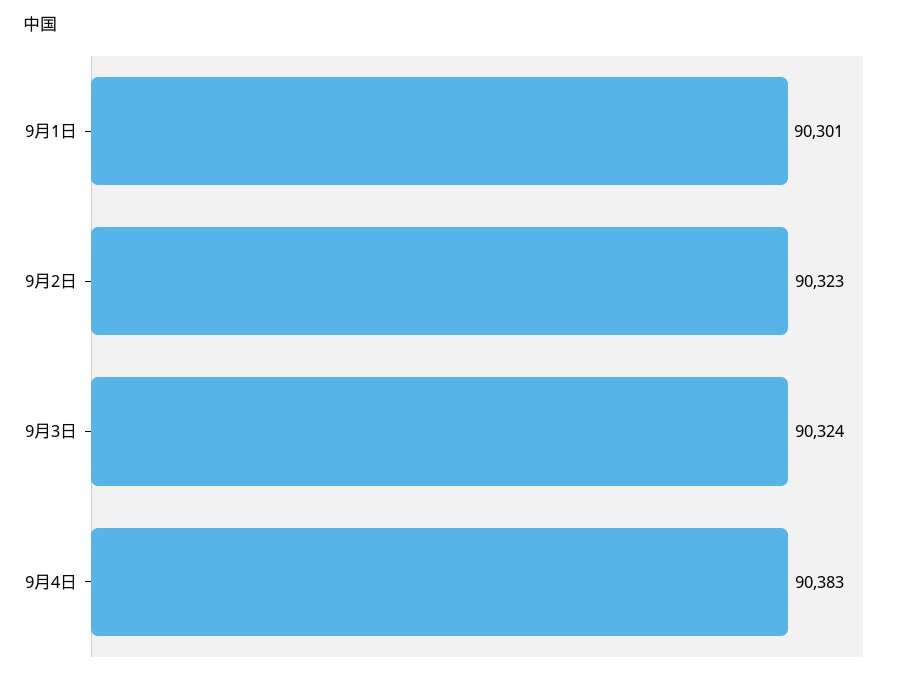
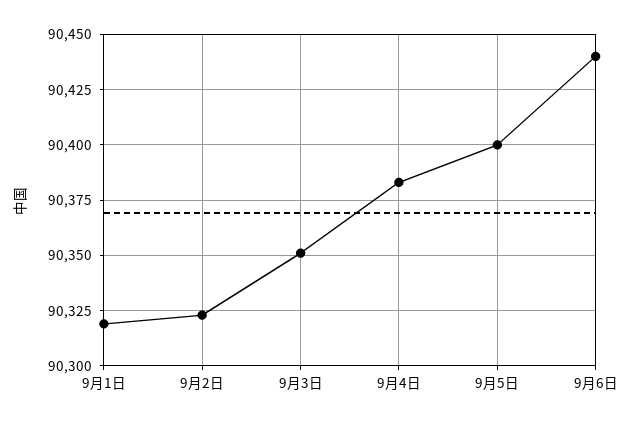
9月1日: 90301 -> 90320
9月3日: 90324 -> 90350
9月5日: none -> 90400
9月6日: none -> 90440

